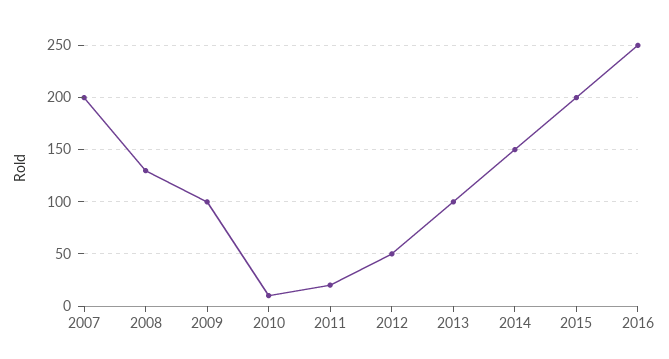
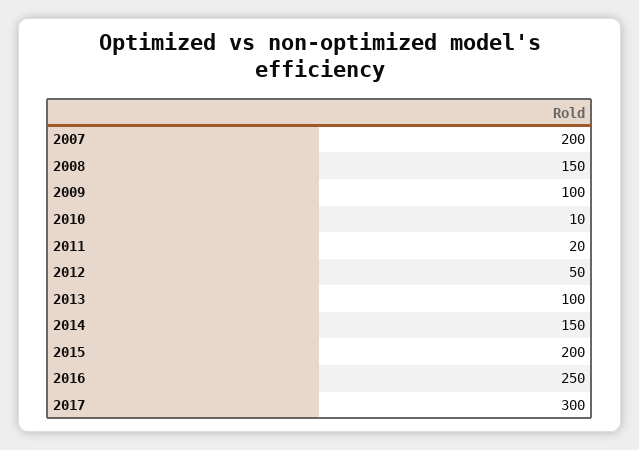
2008: 130 -> 150
2017: none -> 300

